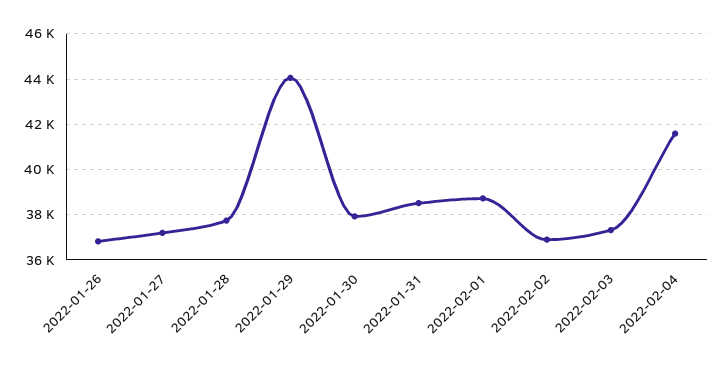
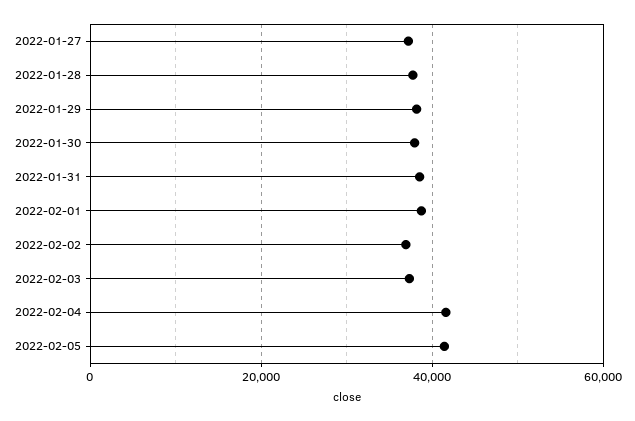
2022-01-26: 37000 -> none
2022-01-29: 44000 -> 38000
2022-02-05: none -> 42000

